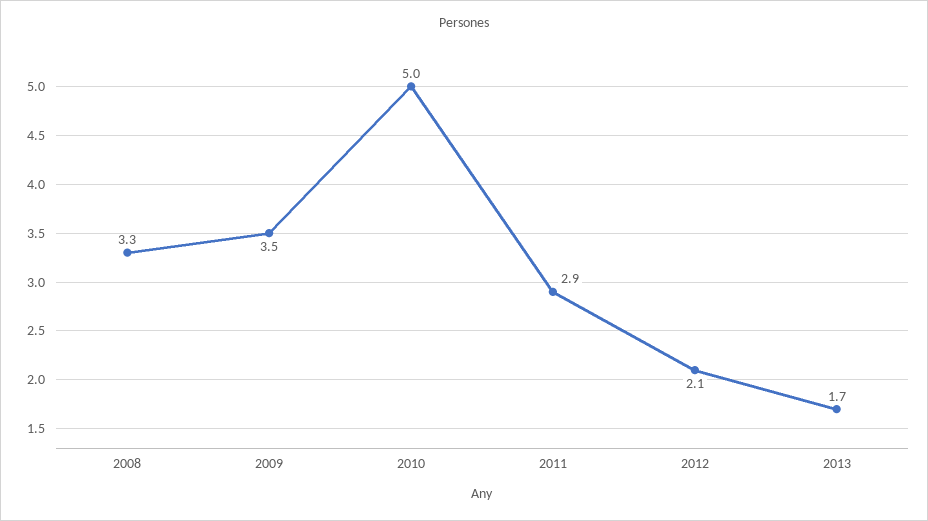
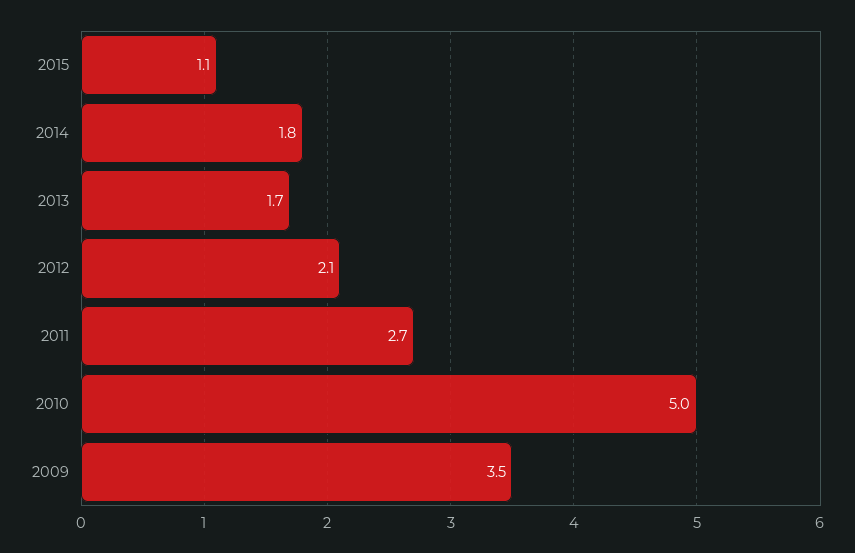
2008: 3.3 -> none
2011: 2.9 -> 2.7
2015: none -> 1.1
2014: none -> 1.8

